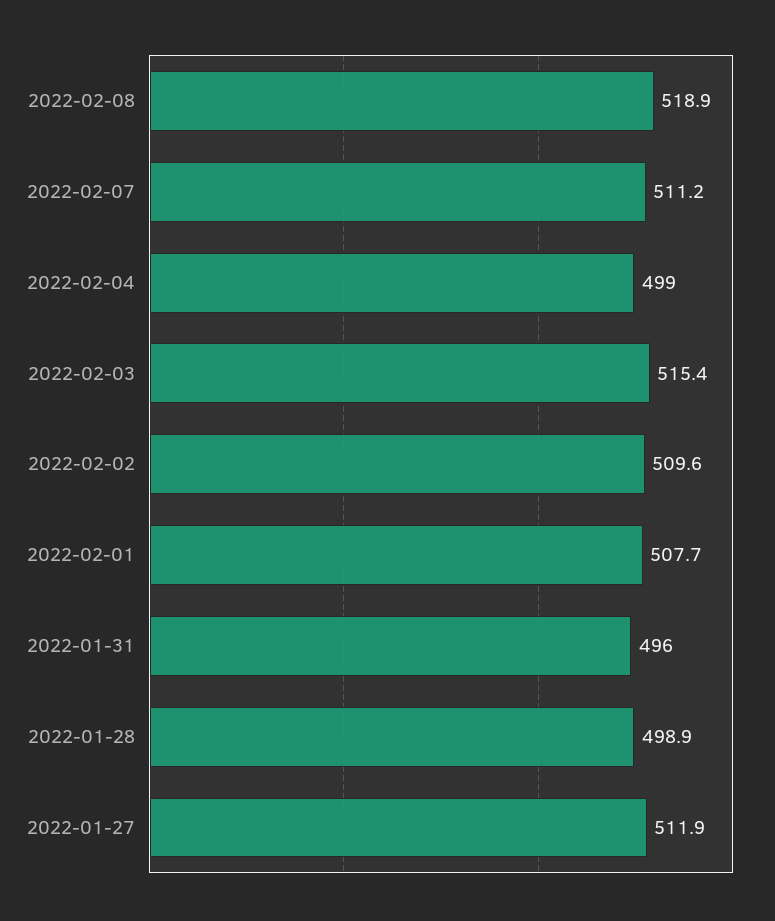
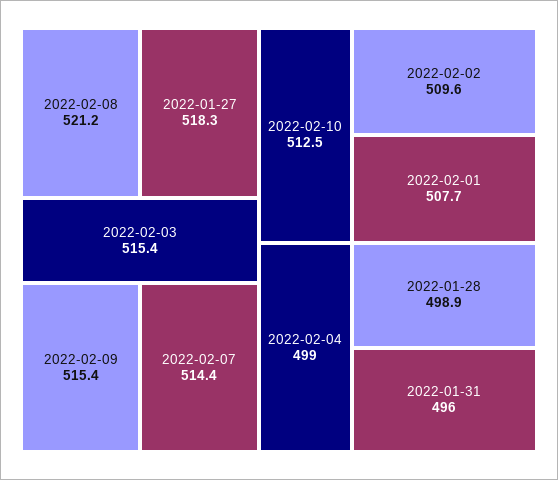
2022-02-08: 518.9 -> 521.2
2022-02-07: 511.2 -> 514.4
2022-01-27: 511.9 -> 518.3
2022-02-09: none -> 515.4
2022-02-10: none -> 512.5

